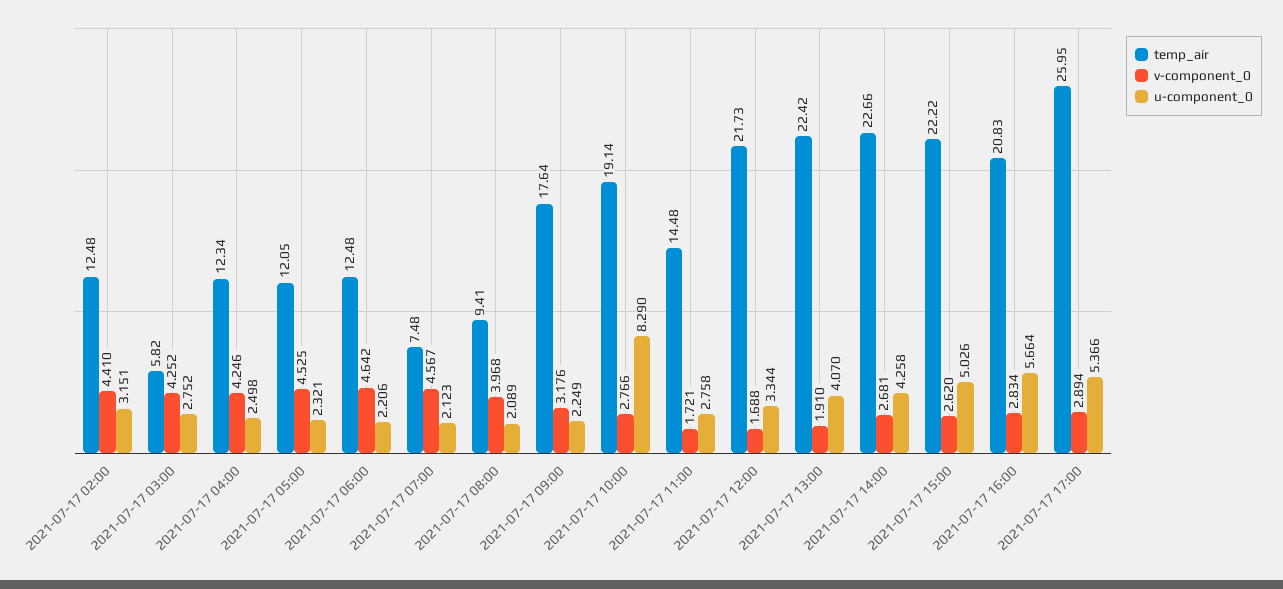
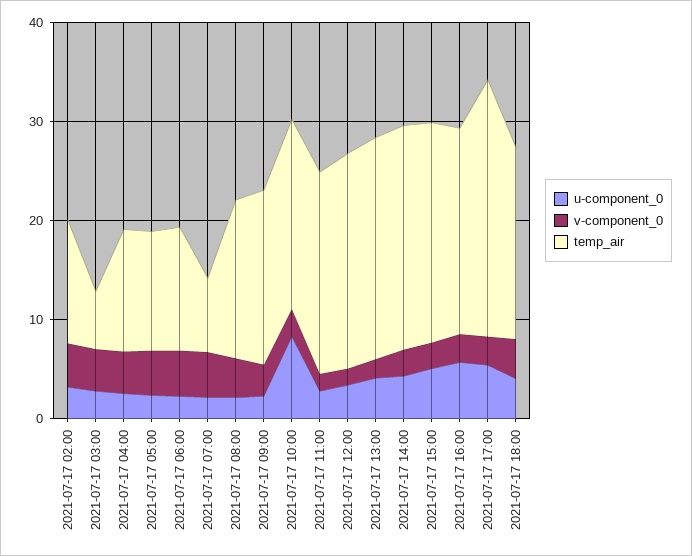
temp_air, 2021-07-17 08:00: 9.41 -> 16
temp_air, 2021-07-17 11:00: 14.48 -> 20
u-component_0, 2021-07-17 18:00: none -> 4
v-component_0, 2021-07-17 18:00: none -> 4
temp_air, 2021-07-17 18:00: none -> 20

